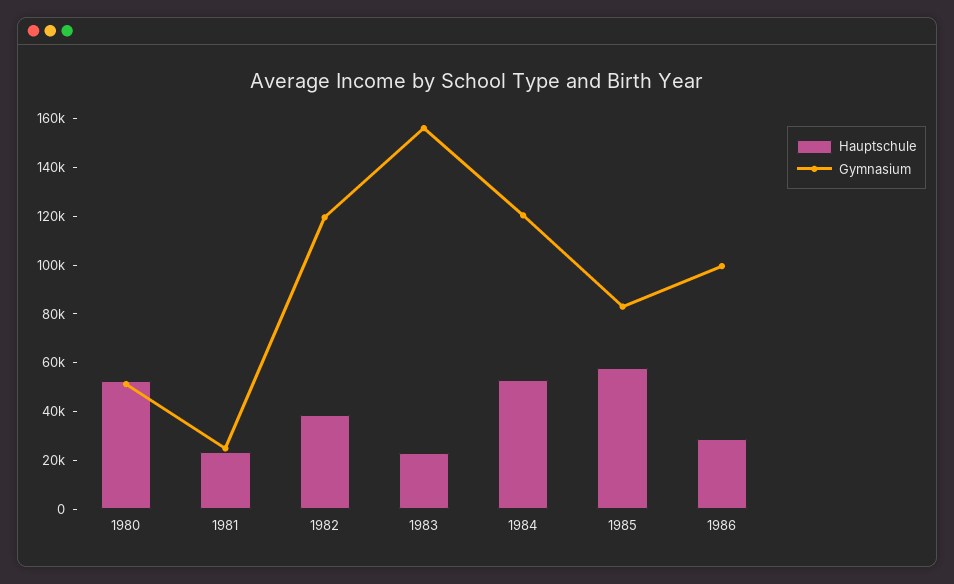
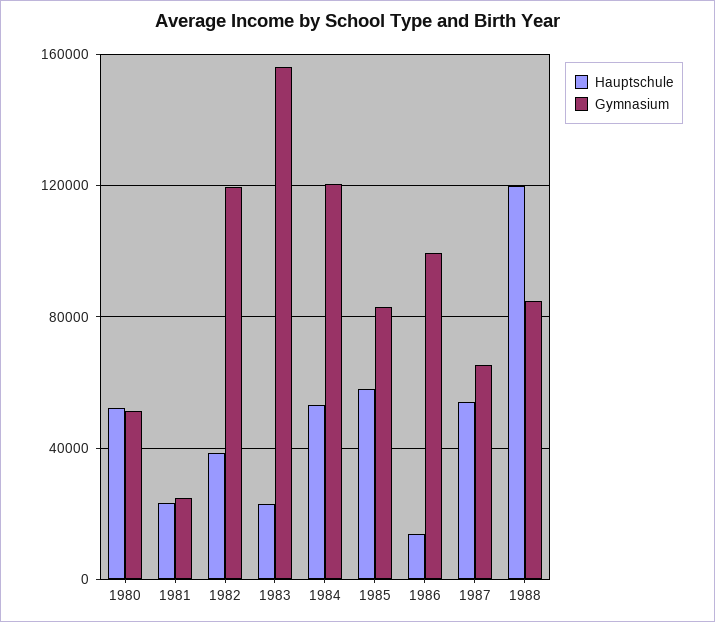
Hauptschule, 1986: 30000 -> 15000
Hauptschule, 1987: none -> 55000
Gymnasium, 1987: none -> 65000
Hauptschule, 1988: none -> 120000
Gymnasium, 1988: none -> 85000

